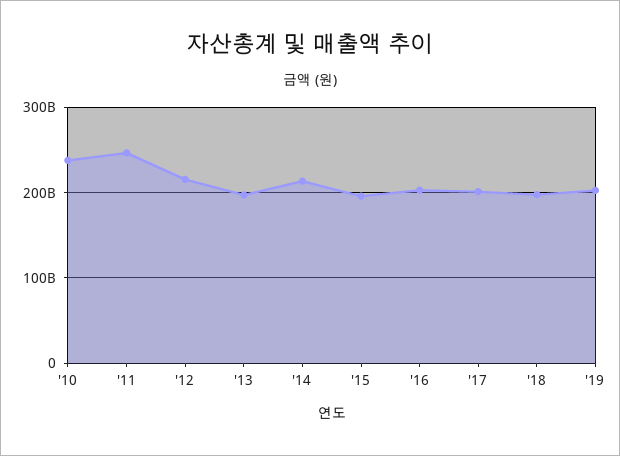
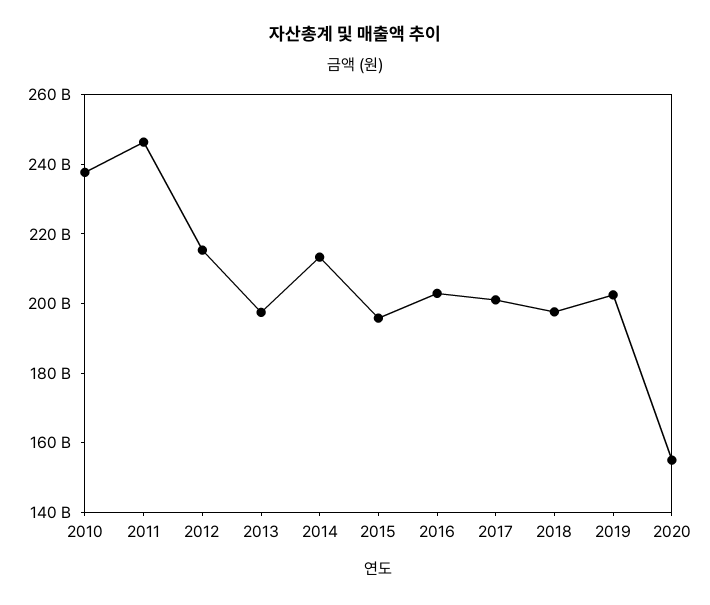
2020: none -> 155000000000

